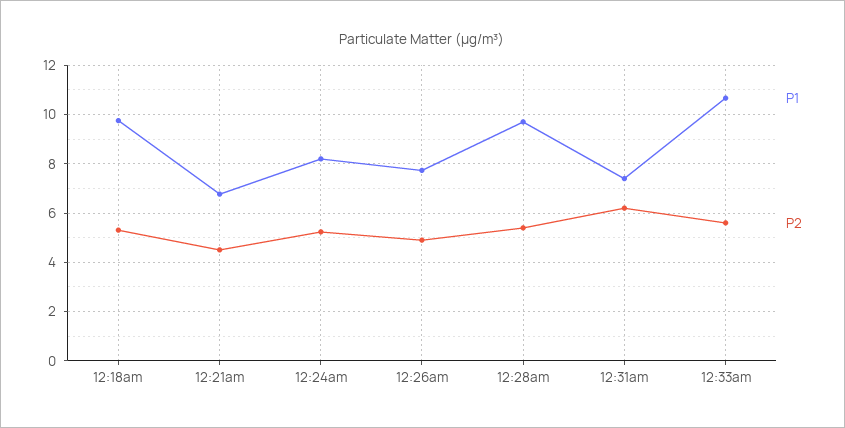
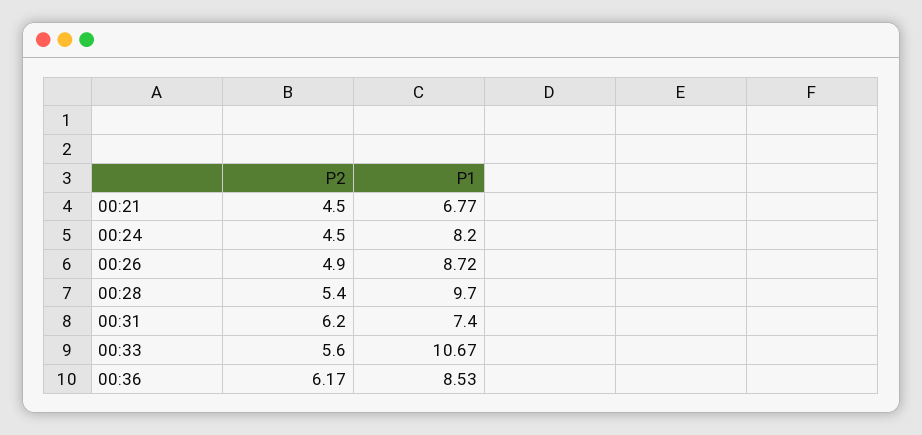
P1, 12:18am: 9.75 -> none
P2, 12:18am: 5.25 -> none
P2, 12:24am: 5.25 -> 4.5
P1, 12:26am: 7.75 -> 8.72
P2, 00:36: none -> 6.17
P1, 00:36: none -> 8.53

